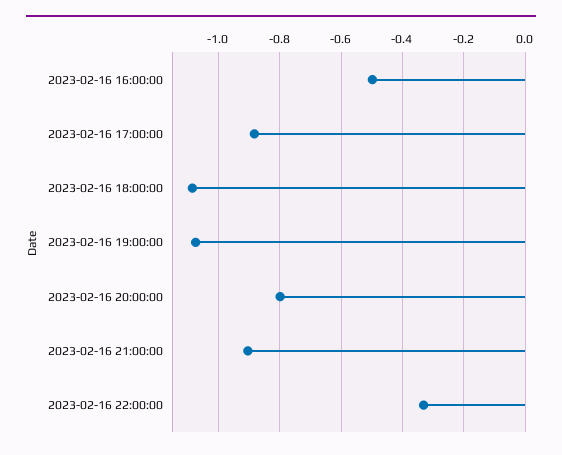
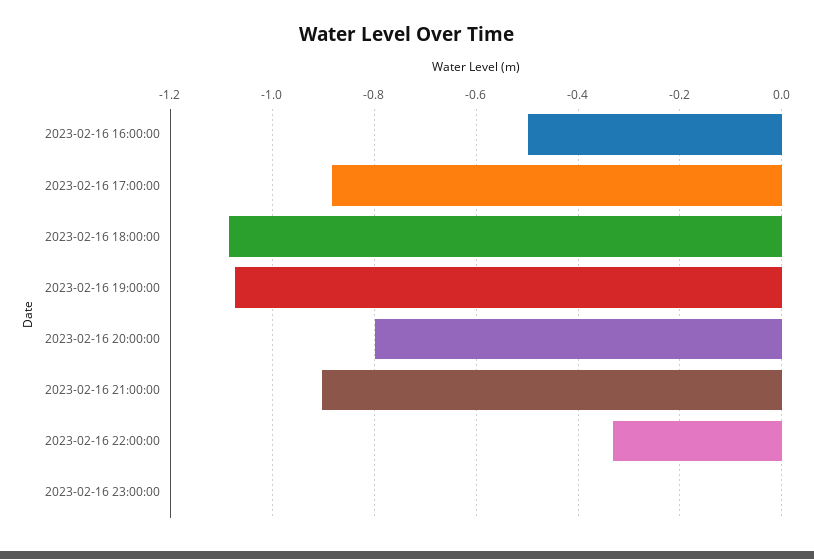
2023-02-16 23:00:00: none -> 0

